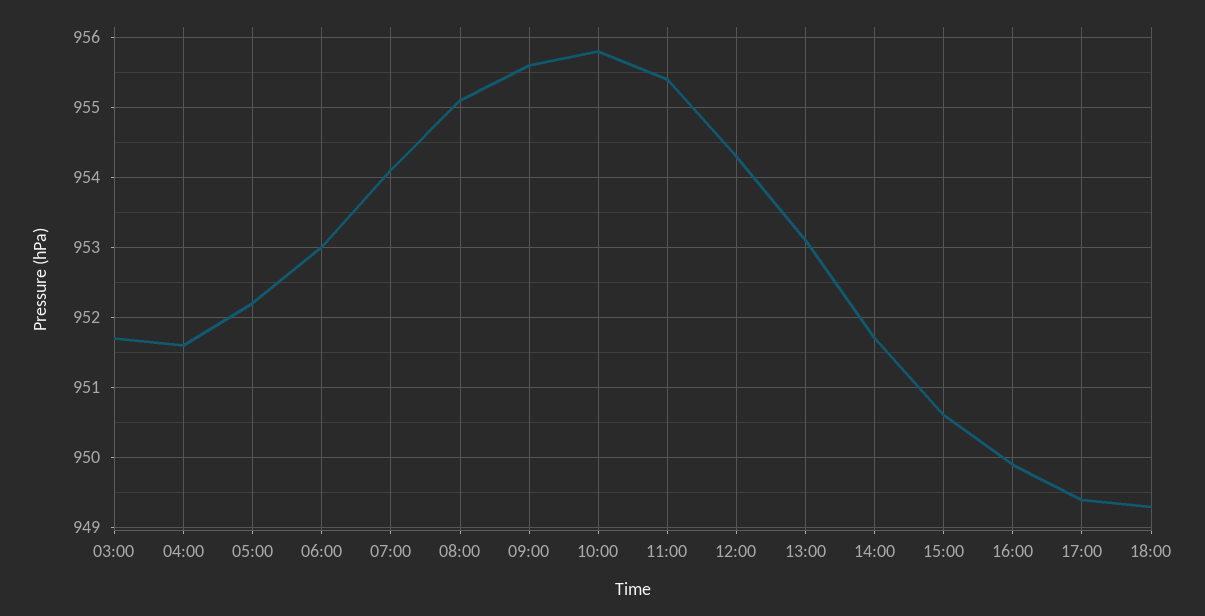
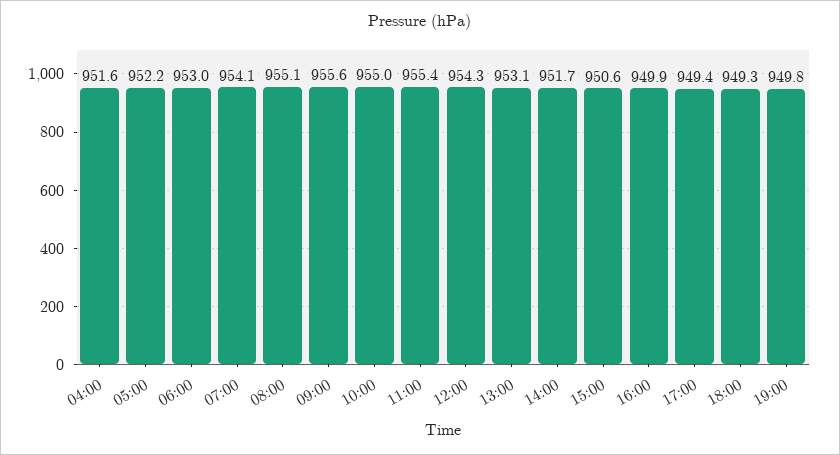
03:00: 951.7 -> none
10:00: 955.8 -> 955
19:00: none -> 949.8

